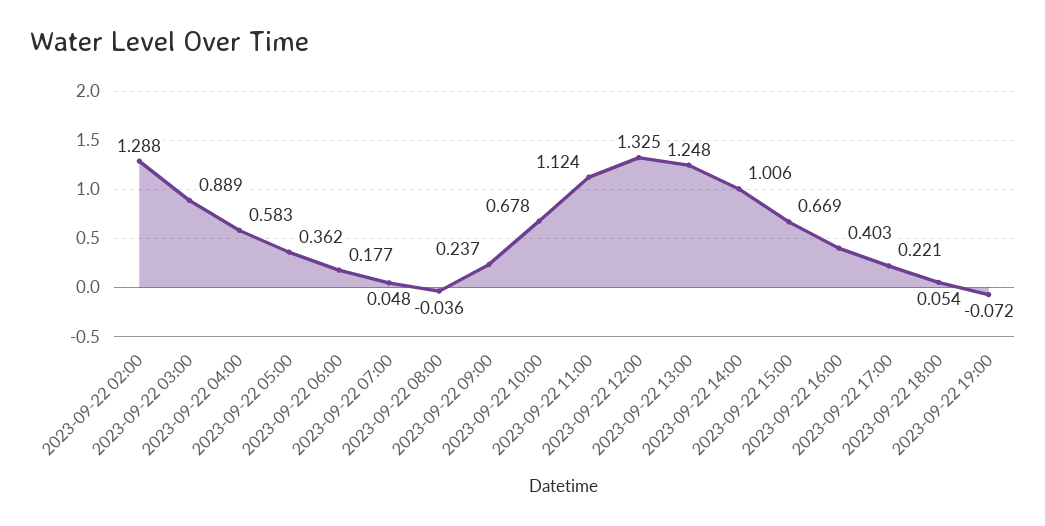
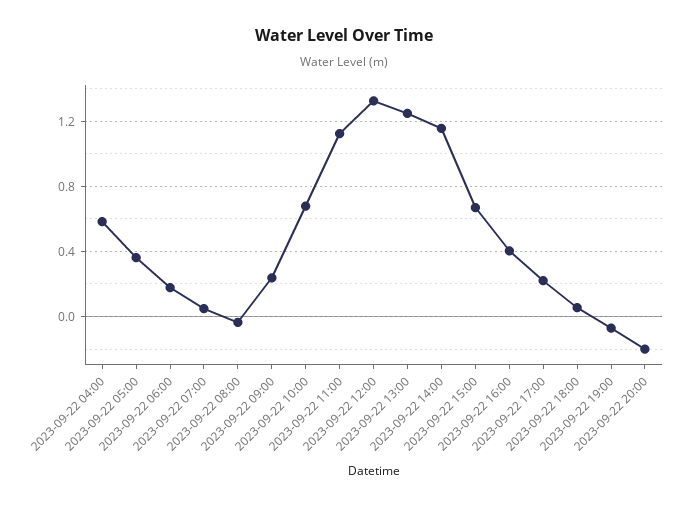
2023-09-22 02:00: 1.288 -> none
2023-09-22 03:00: 0.889 -> none
2023-09-22 14:00: 1.006 -> 1.15
2023-09-22 20:00: none -> -0.2

